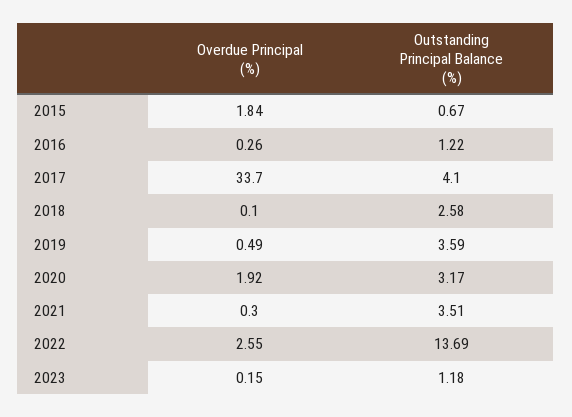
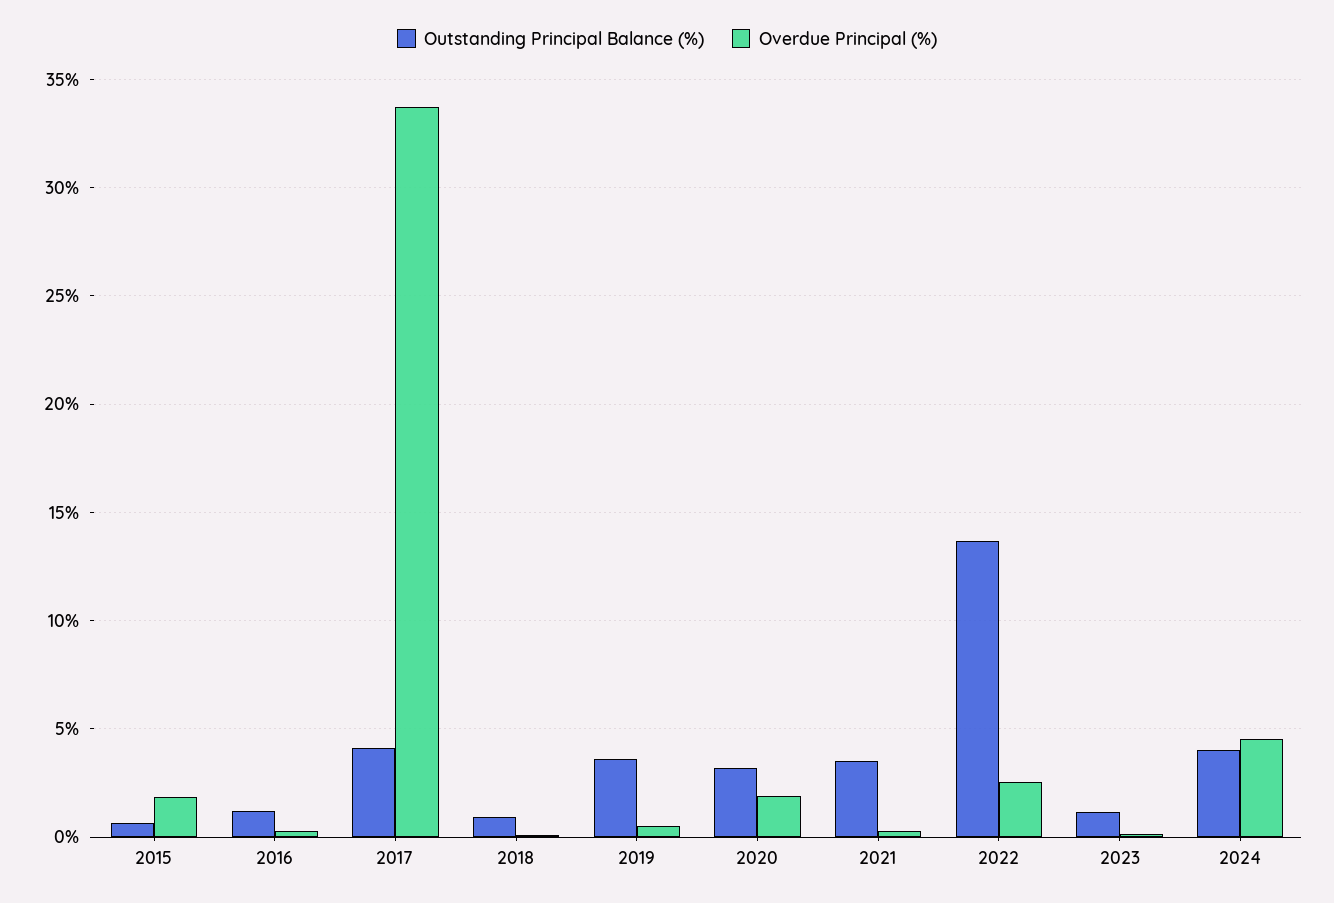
Outstanding Principal Balance (%), 2018: 2.58 -> 1
Outstanding Principal Balance (%), 2024: none -> 4
Overdue Principal (%), 2024: none -> 4.5

